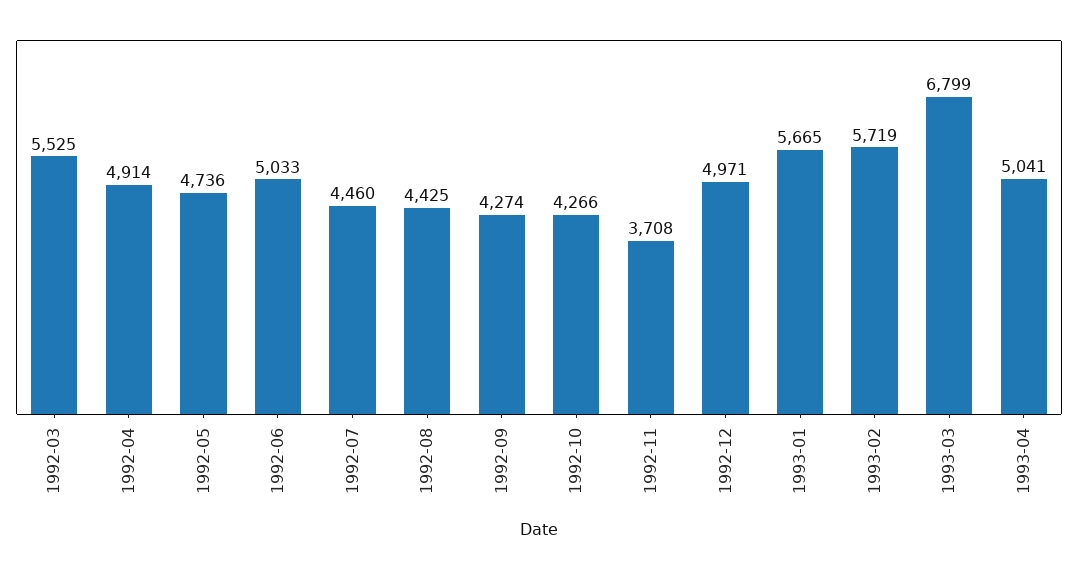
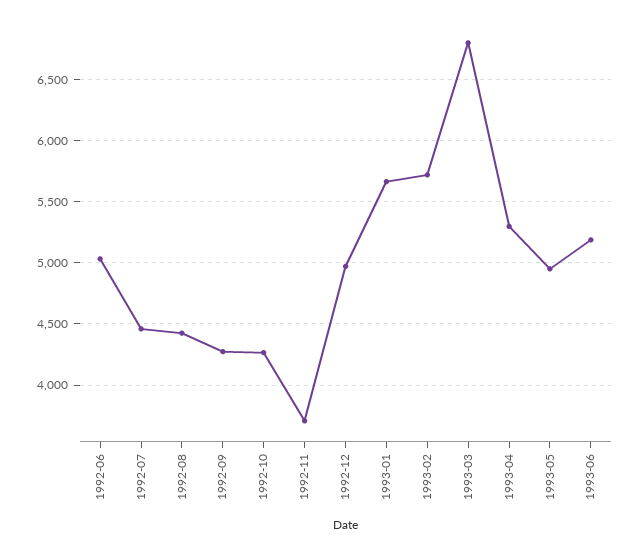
1992-03: 5525 -> none
1992-04: 4914 -> none
1992-05: 4736 -> none
1993-04: 5041 -> 5300
1993-05: none -> 4950
1993-06: none -> 5200

